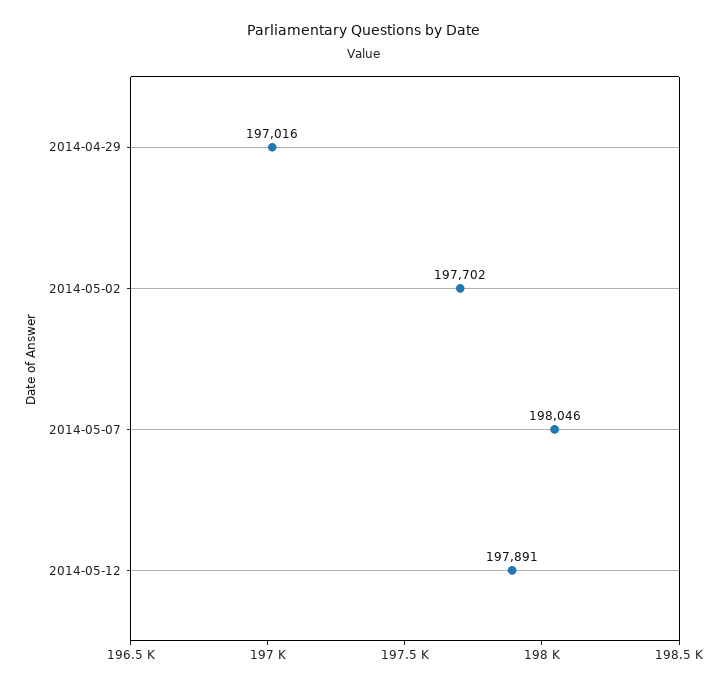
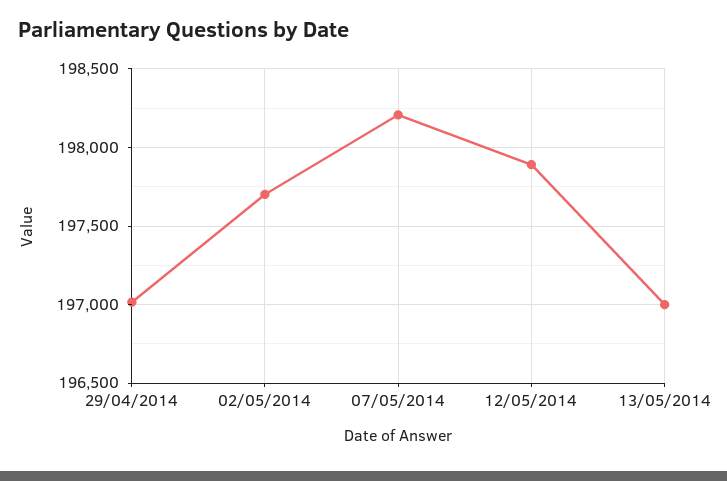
2014-05-07: 198046 -> 198200
13/05/2014: none -> 197000

